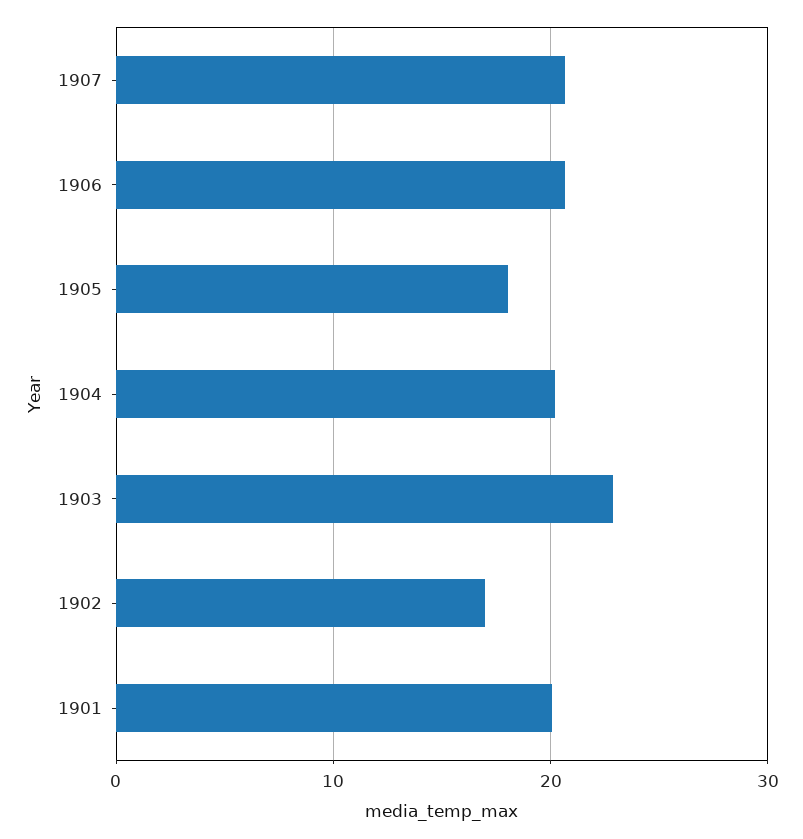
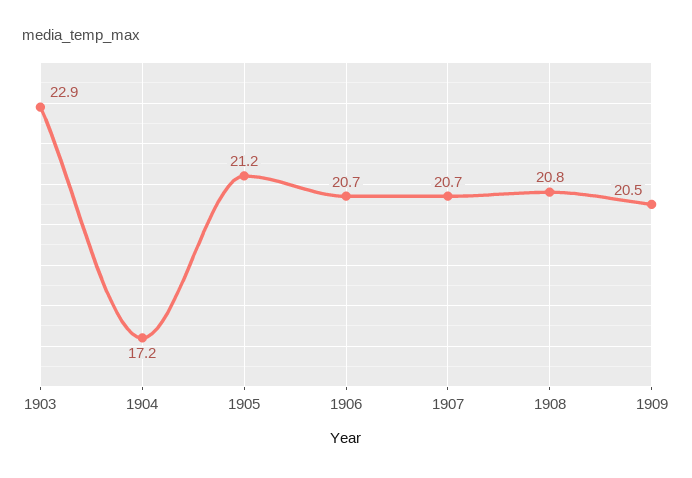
1905: 18 -> 21.2
1904: 20 -> 17.2
1902: 17 -> none
1901: 20 -> none
1908: none -> 20.8
1909: none -> 20.5

